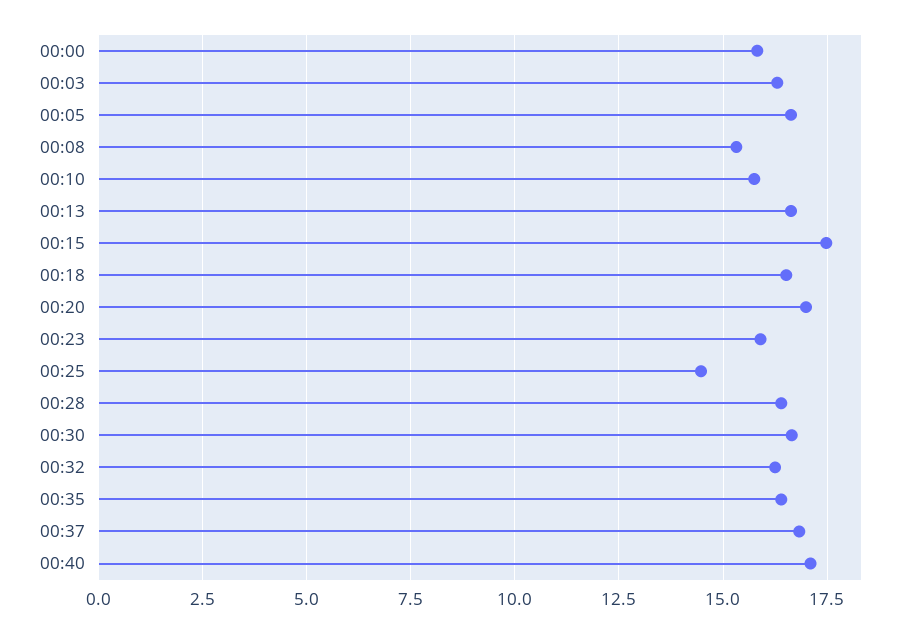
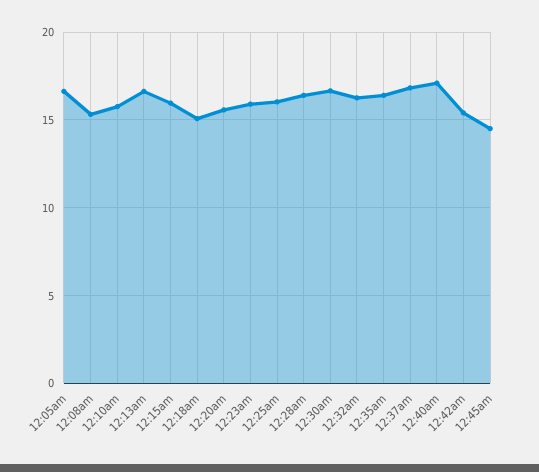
00:00: 15.75 -> none
00:03: 16.25 -> none
00:15: 17.5 -> 16
00:18: 16.5 -> 15
00:20: 17 -> 15.5
00:25: 14.5 -> 16
12:42am: none -> 15.5
12:45am: none -> 14.5

